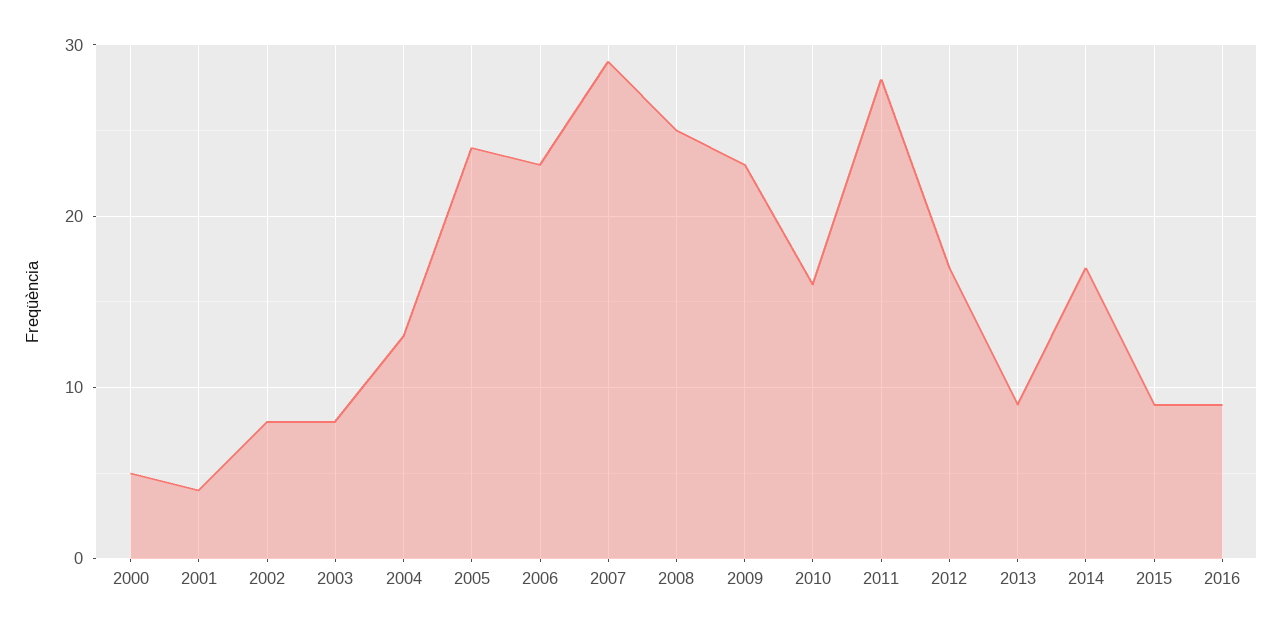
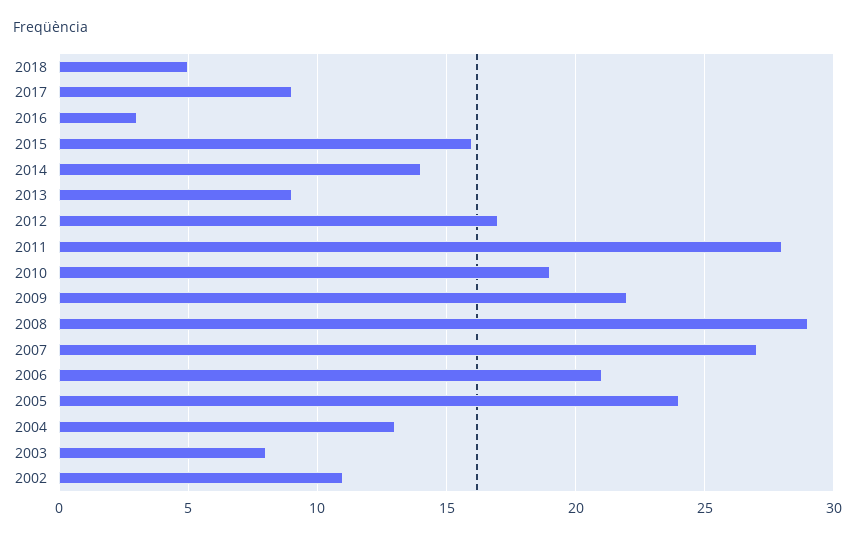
2000: 5 -> none
2001: 4 -> none
2002: 8 -> 11
2006: 23 -> 21
2007: 29 -> 27
2008: 25 -> 29
2009: 23 -> 22
2010: 16 -> 19
2014: 17 -> 14
2015: 9 -> 16
2016: 9 -> 3
2018: none -> 5
2017: none -> 9

